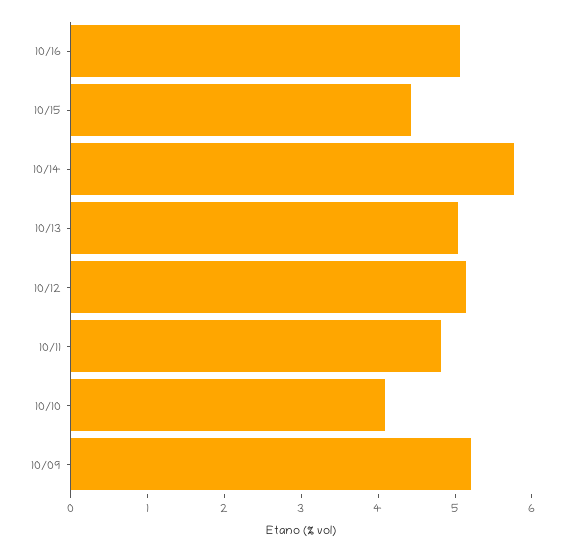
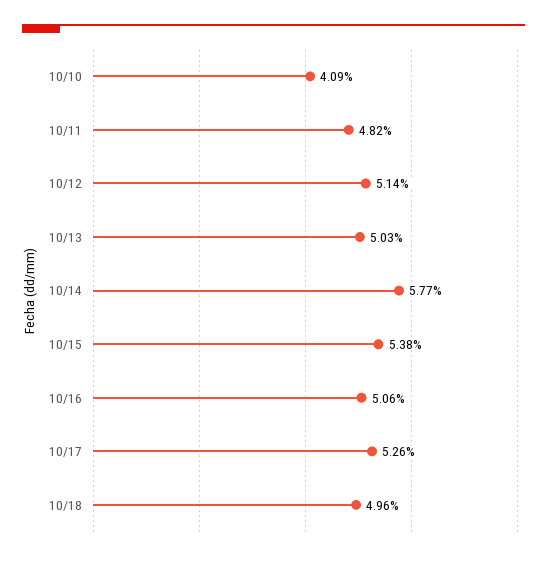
10/15: 4.4 -> 5.38
10/09: 5.2 -> none
10/17: none -> 5.26
10/18: none -> 4.96

